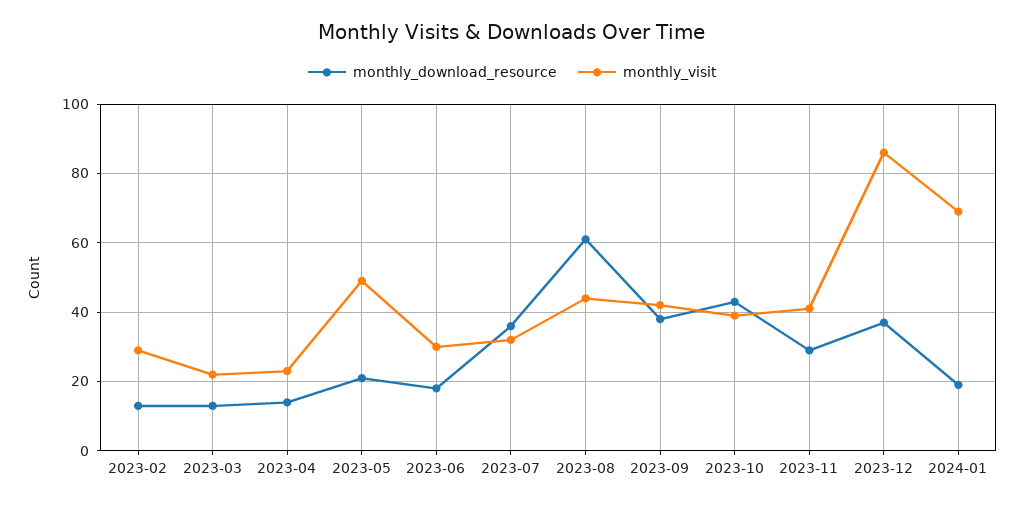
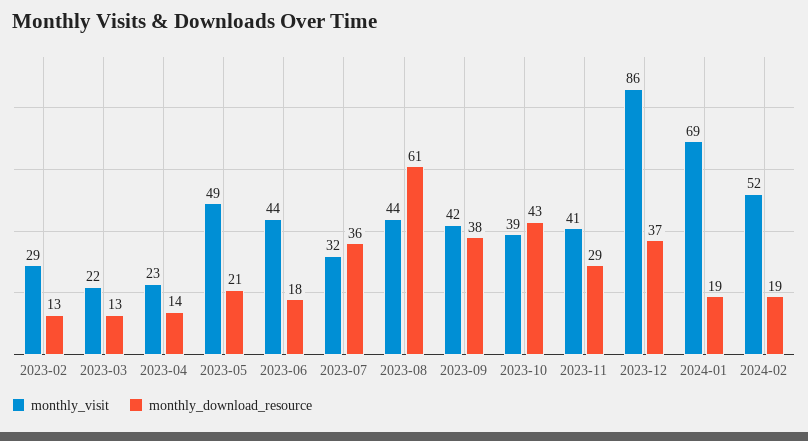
monthly_visit, 2023-06: 30 -> 44
monthly_visit, 2024-02: none -> 52
monthly_download_resource, 2024-02: none -> 19

